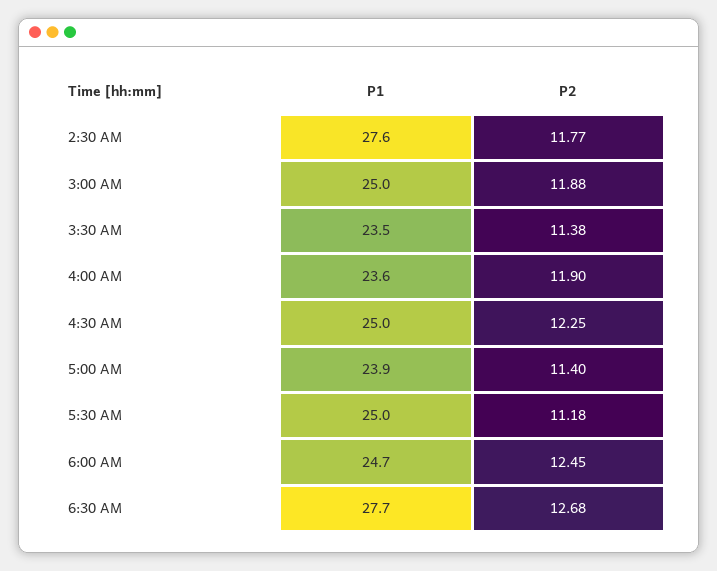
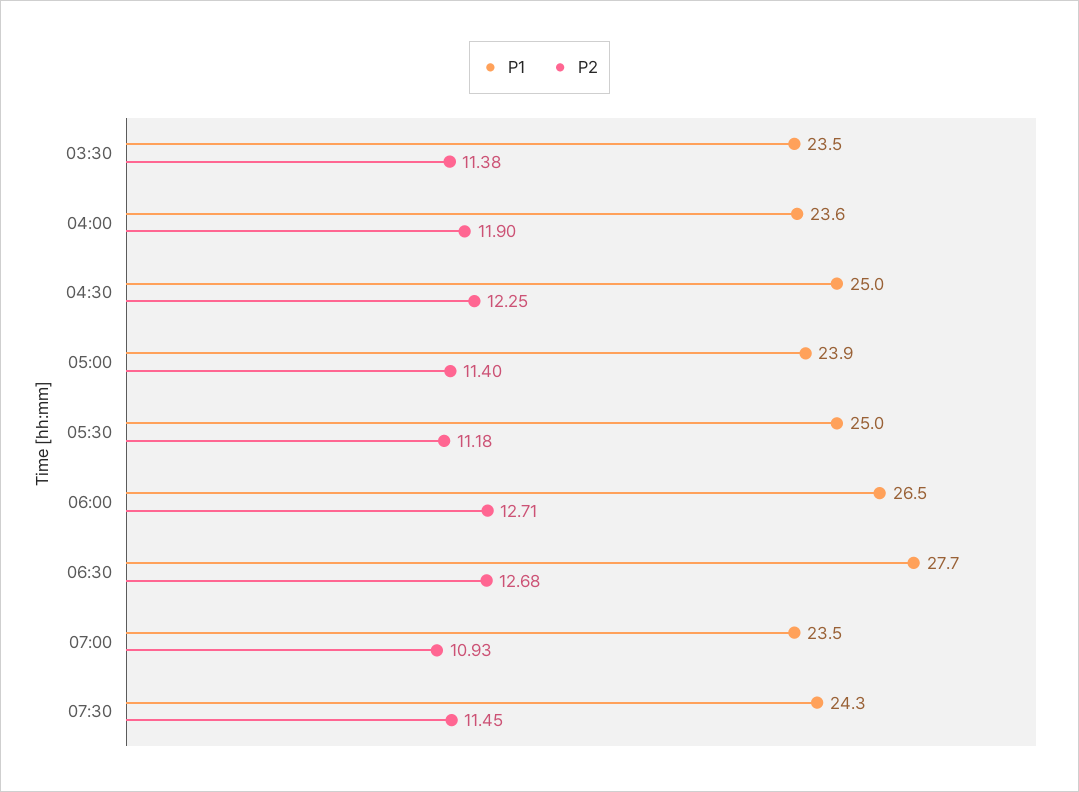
P1, 2:30 AM: 27.6 -> none
P2, 2:30 AM: 11.77 -> none
P1, 3:00 AM: 25 -> none
P2, 3:00 AM: 11.88 -> none
P1, 6:00 AM: 24.7 -> 26.5
P2, 6:00 AM: 12.45 -> 12.71
P1, 07:00: none -> 23.5
P2, 07:00: none -> 10.93
P1, 07:30: none -> 24.3
P2, 07:30: none -> 11.45

